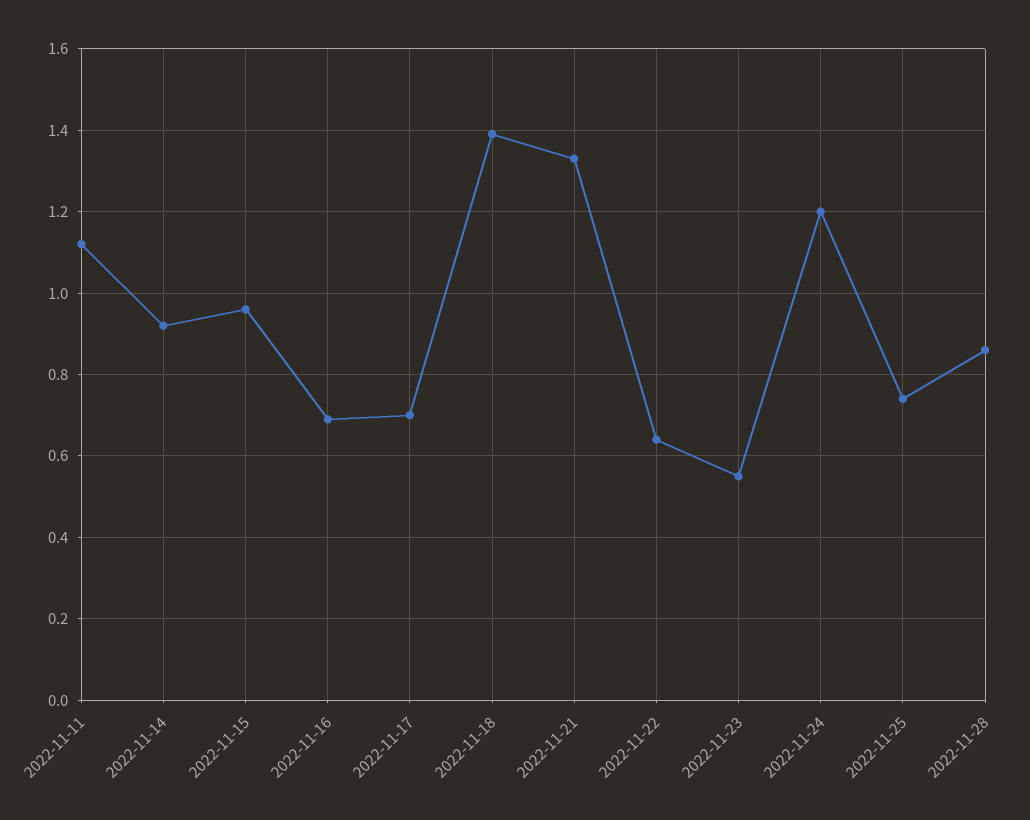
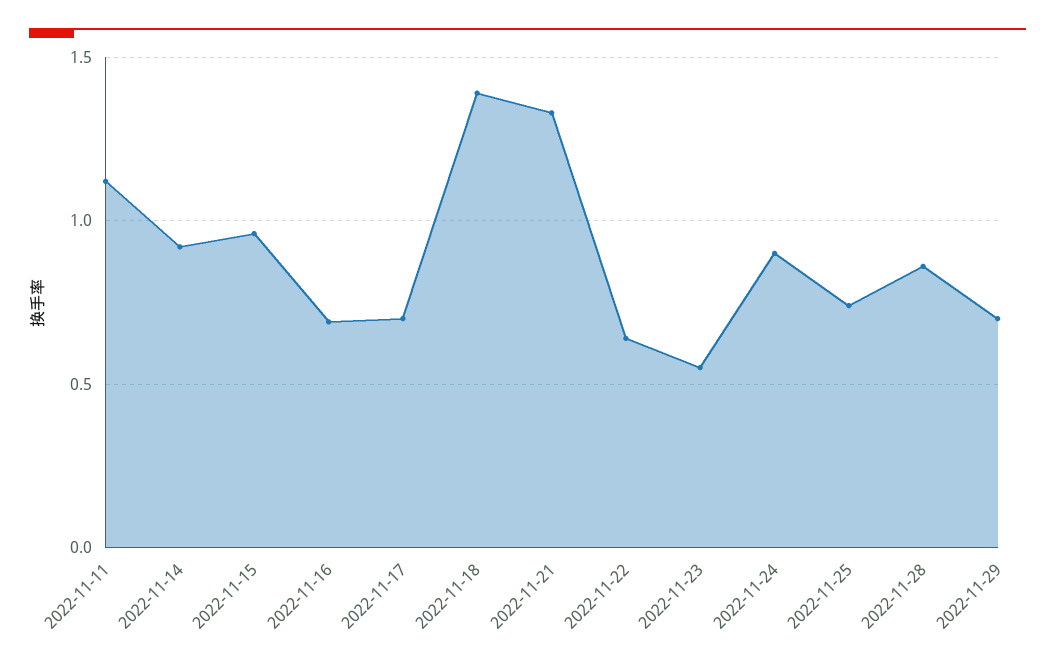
2022-11-24: 1.2 -> 0.9
2022-11-29: none -> 0.7

